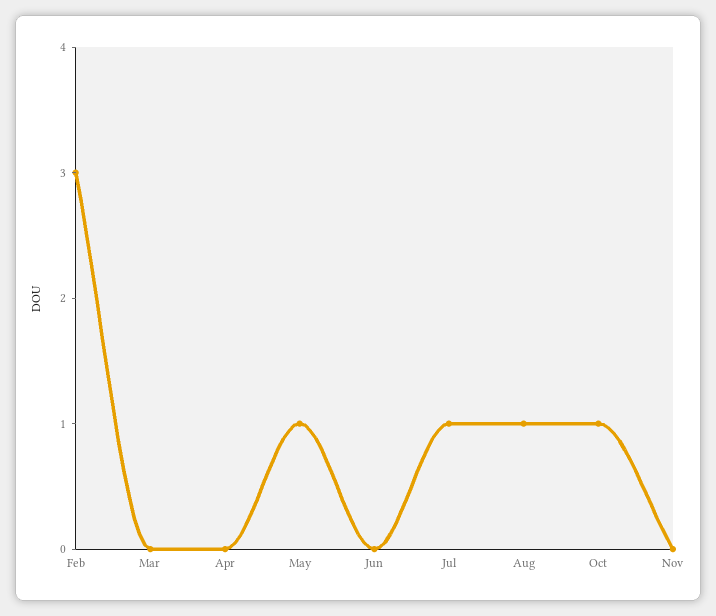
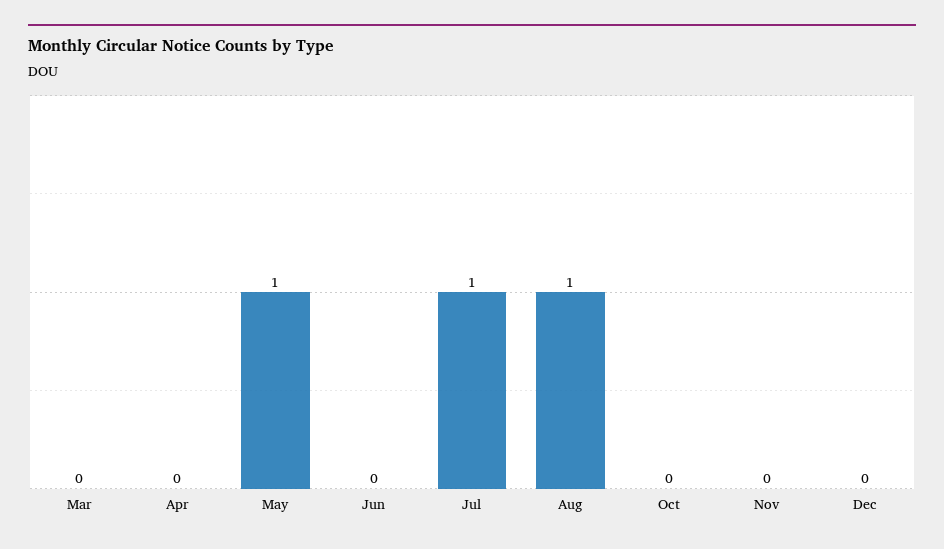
Feb: 3 -> none
Oct: 1 -> 0
Dec: none -> 0

